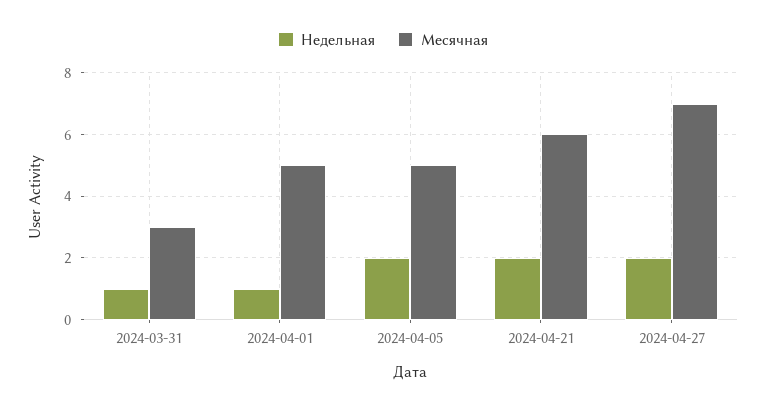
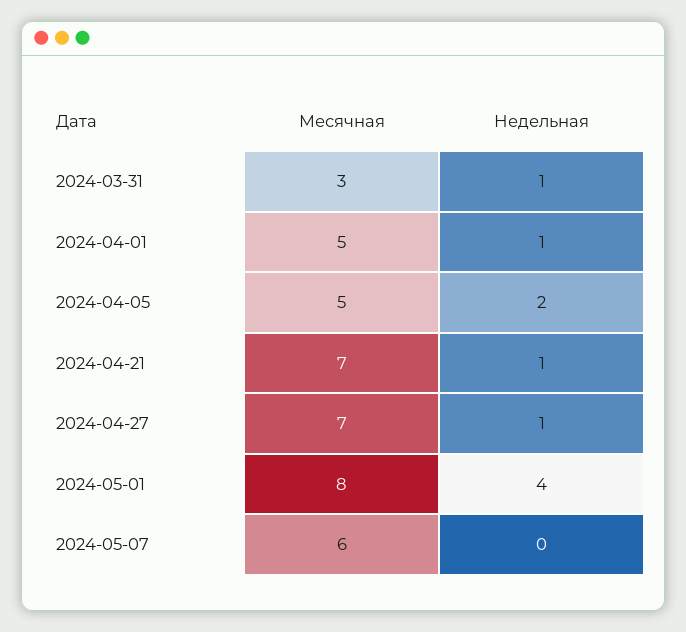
Недельная, 2024-04-21: 2 -> 1
Месячная, 2024-04-21: 6 -> 7
Недельная, 2024-04-27: 2 -> 1
Месячная, 2024-05-01: none -> 8
Недельная, 2024-05-01: none -> 4
Месячная, 2024-05-07: none -> 6
Недельная, 2024-05-07: none -> 0

